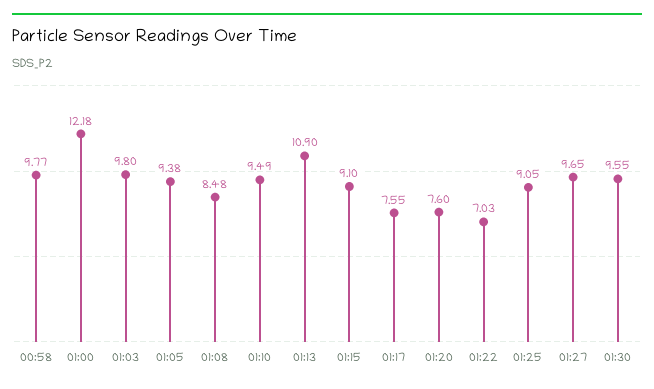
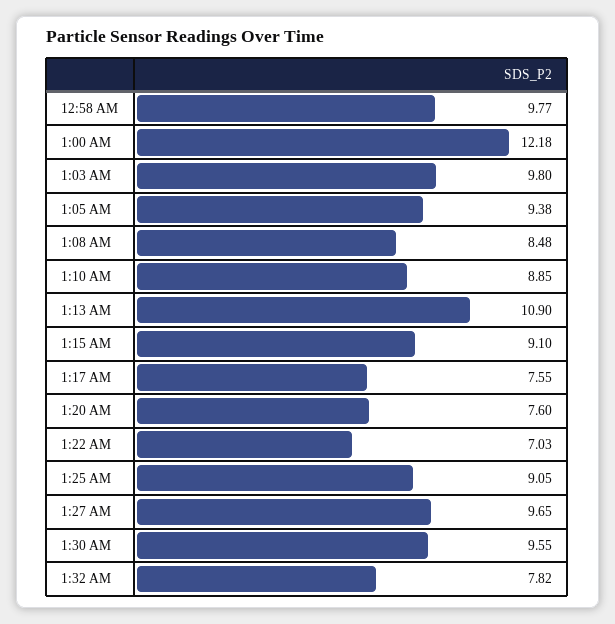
01:10: 9.49 -> 8.85
1:32 AM: none -> 7.82

